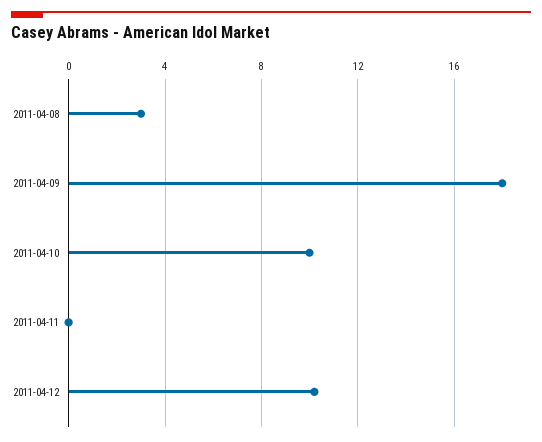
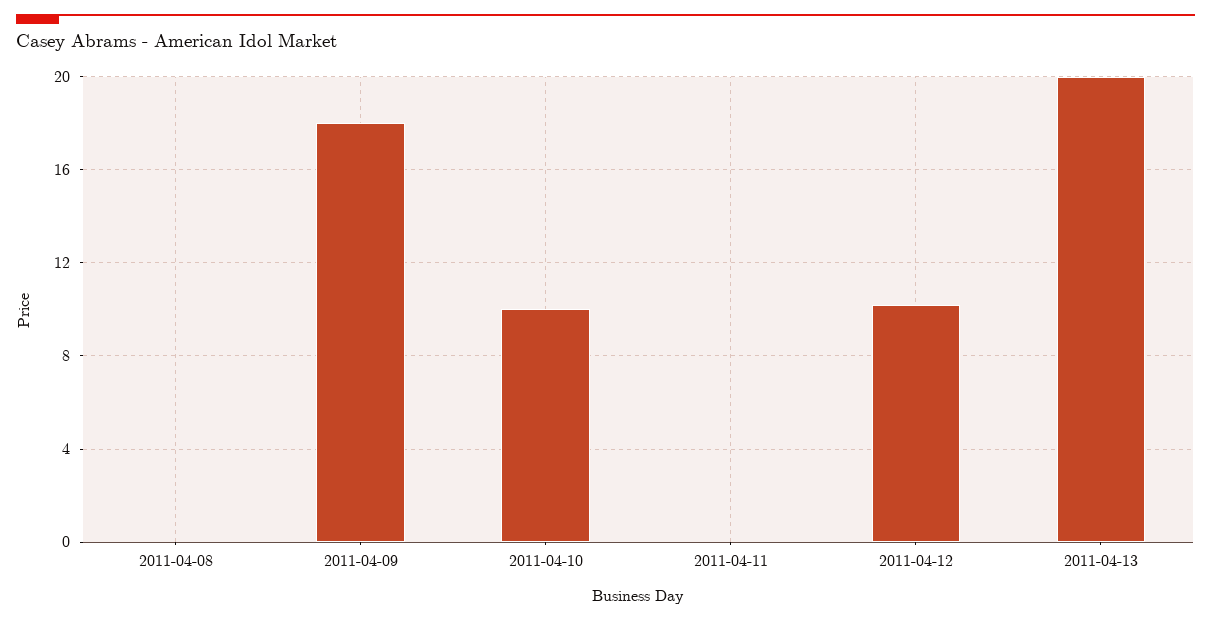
2011-04-08: 3 -> 0
2011-04-13: none -> 20

